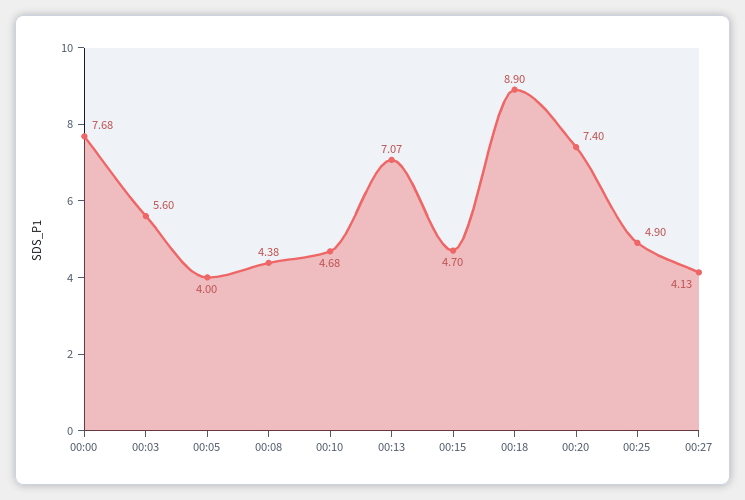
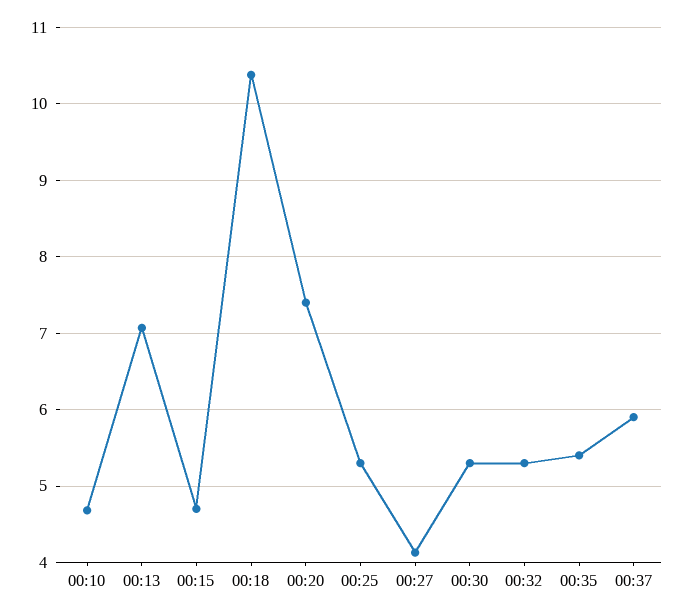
00:00: 7.68 -> none
00:03: 5.6 -> none
00:05: 4 -> none
00:08: 4.38 -> none
00:18: 8.9 -> 10.4
00:25: 4.9 -> 5.3
00:30: none -> 5.3
00:32: none -> 5.3
00:35: none -> 5.4
00:37: none -> 5.9

